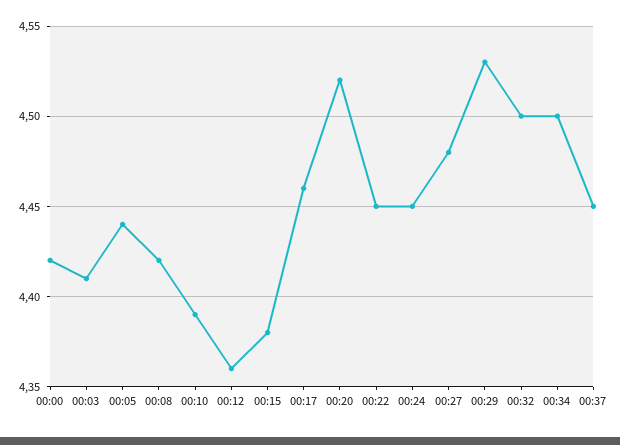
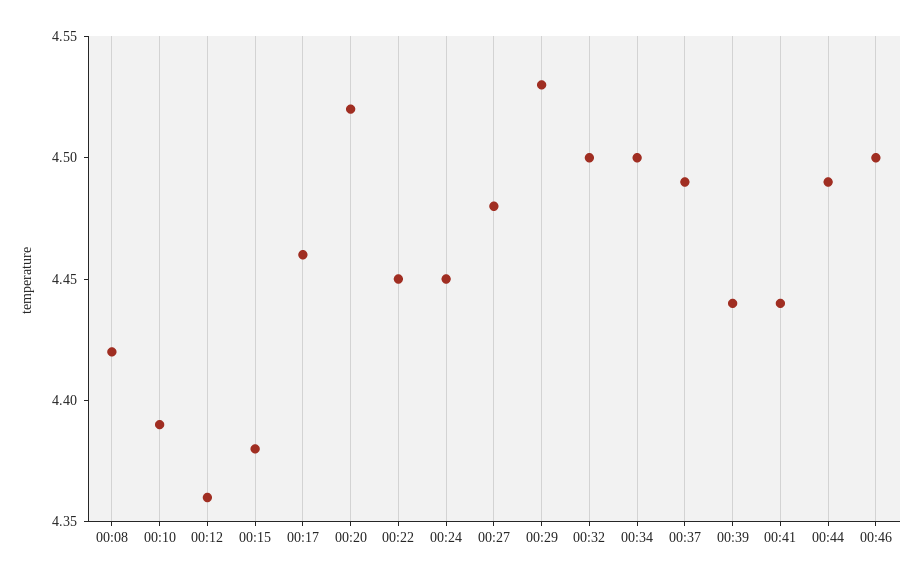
00:00: 4.42 -> none
00:03: 4.41 -> none
00:05: 4.44 -> none
00:37: 4.45 -> 4.49
00:39: none -> 4.44
00:41: none -> 4.44
00:44: none -> 4.49
00:46: none -> 4.5

